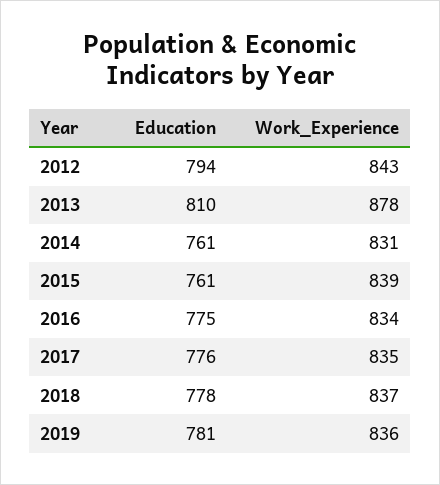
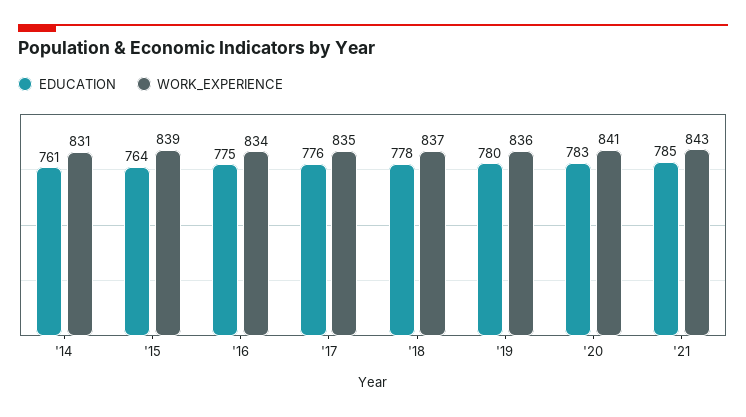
Education, 2012: 794 -> none
Work_Experience, 2012: 843 -> none
Education, 2013: 810 -> none
Work_Experience, 2013: 878 -> none
Education, 2015: 761 -> 764
Education, 2019: 781 -> 780
Education, '20: none -> 783
Work_Experience, '20: none -> 841
Education, '21: none -> 785
Work_Experience, '21: none -> 843

